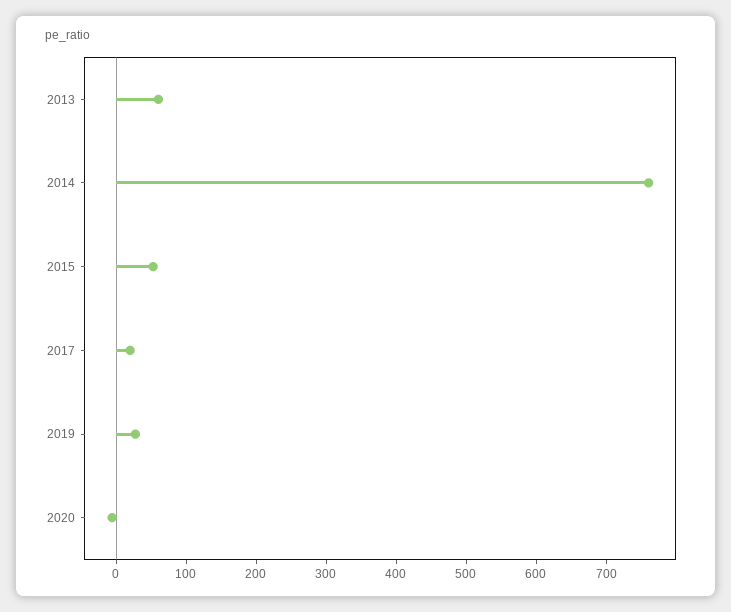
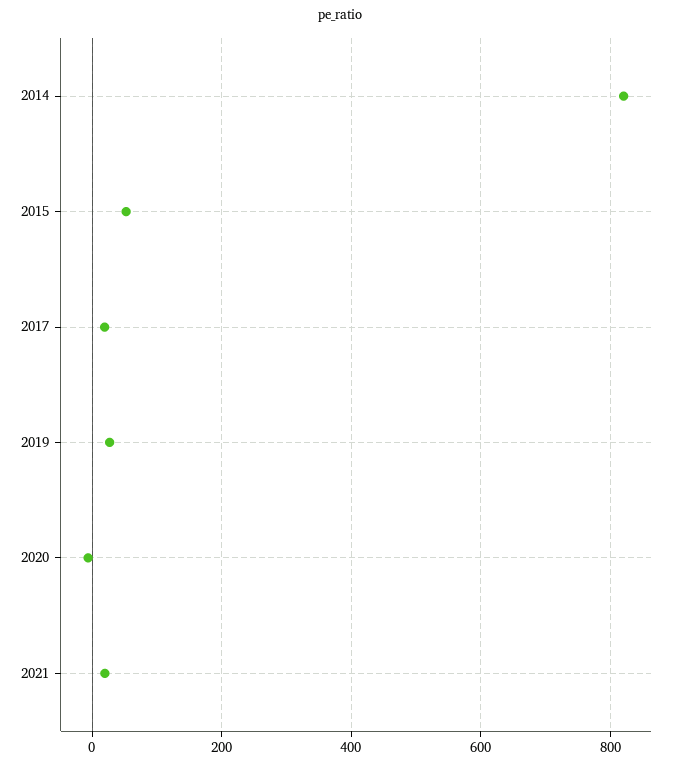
2013: 60 -> none
2014: 760 -> 820
2021: none -> 20

